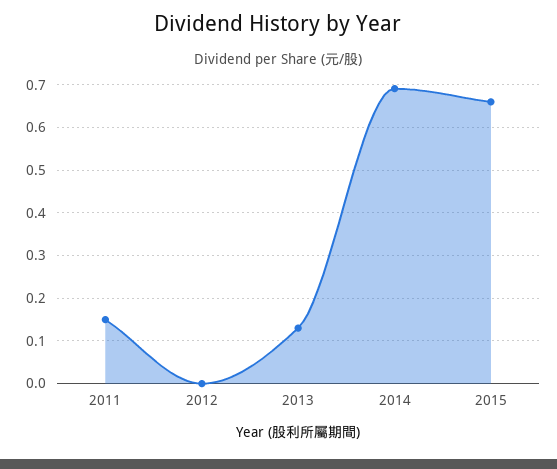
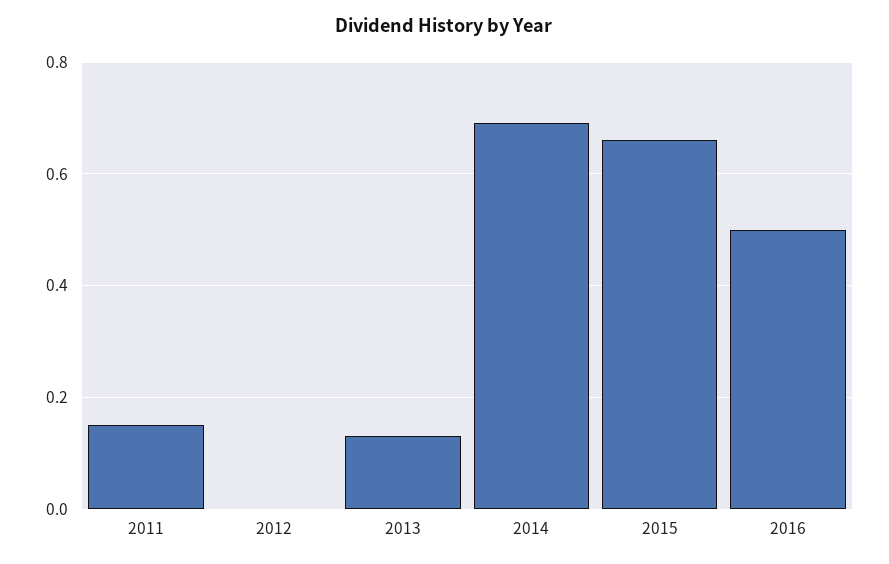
2016: none -> 0.5

